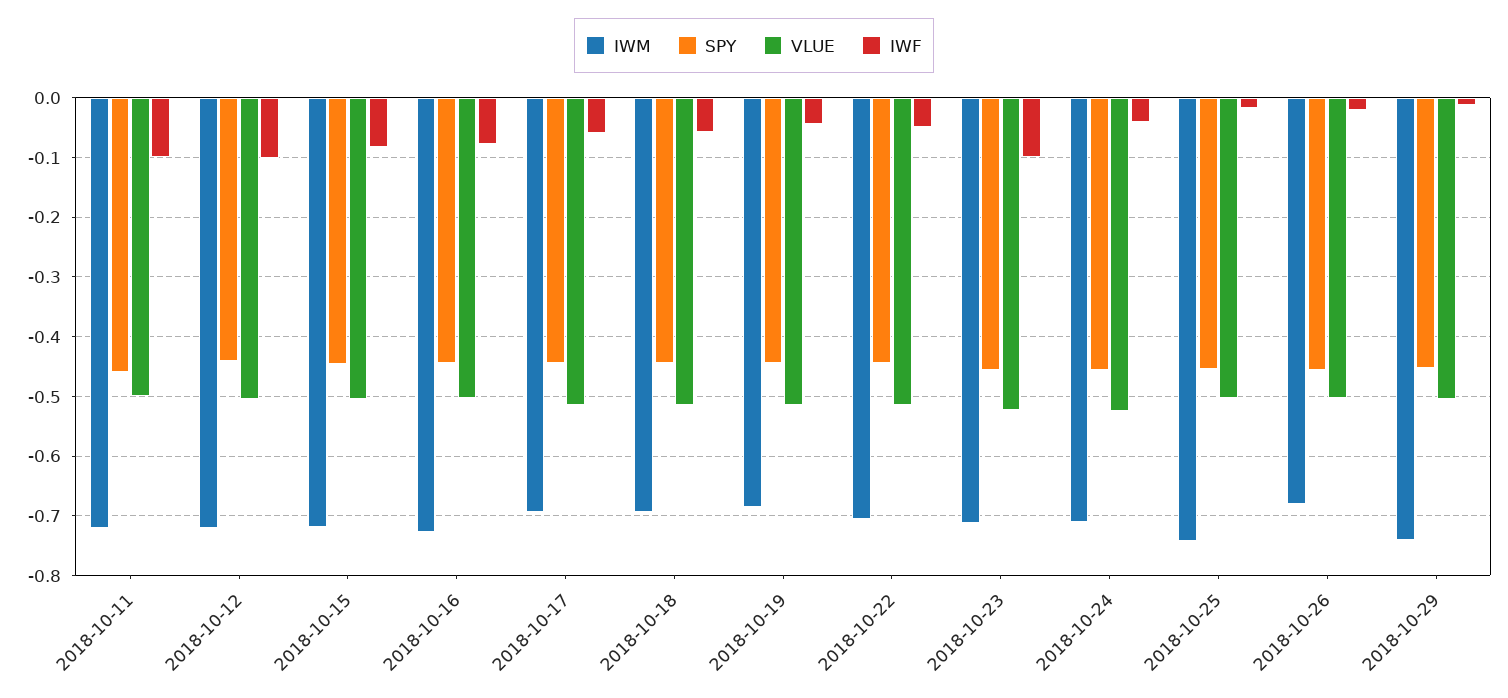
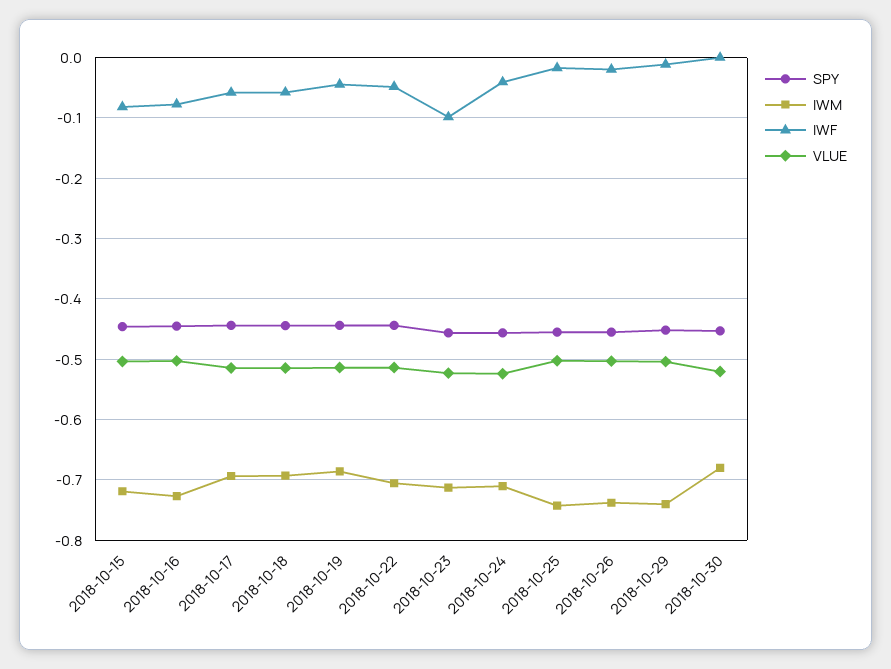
IWM, 2018-10-11: -0.72 -> none
SPY, 2018-10-11: -0.46 -> none
VLUE, 2018-10-11: -0.5 -> none
IWF, 2018-10-11: -0.1 -> none
IWM, 2018-10-12: -0.72 -> none
SPY, 2018-10-12: -0.44 -> none
VLUE, 2018-10-12: -0.5 -> none
IWF, 2018-10-12: -0.1 -> none
IWM, 2018-10-26: -0.68 -> -0.74
SPY, 2018-10-30: none -> -0.45
IWM, 2018-10-30: none -> -0.68
IWF, 2018-10-30: none -> 0
VLUE, 2018-10-30: none -> -0.52

